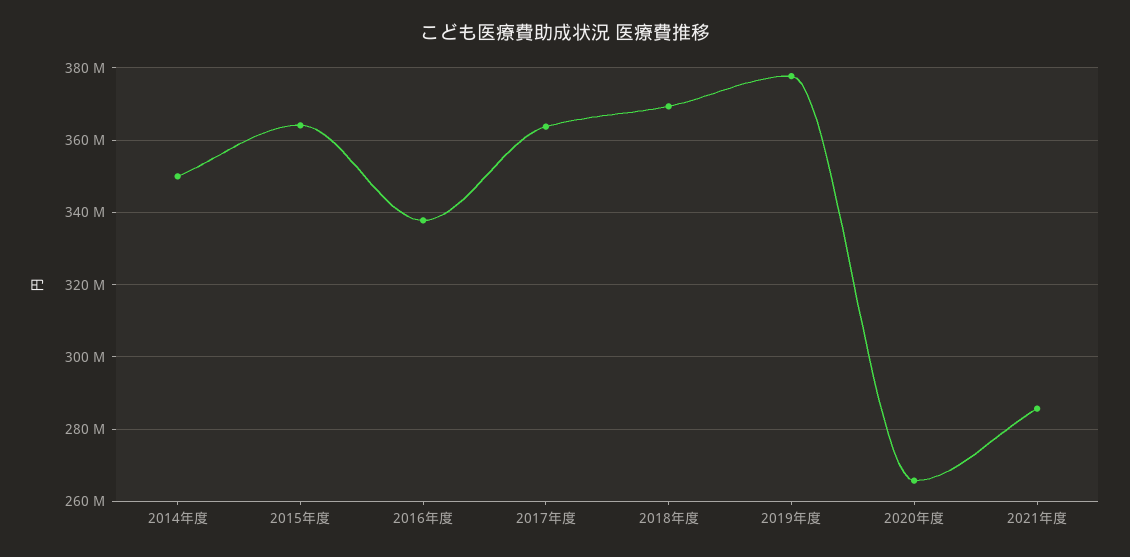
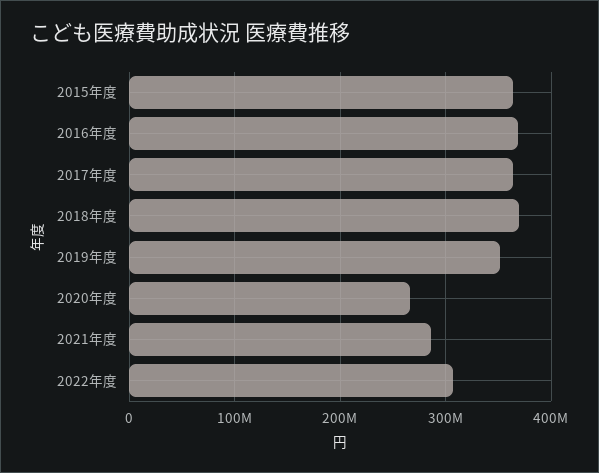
2014年度: 350000000 -> none
2016年度: 338000000 -> 370000000
2019年度: 378000000 -> 350000000
2022年度: none -> 310000000

